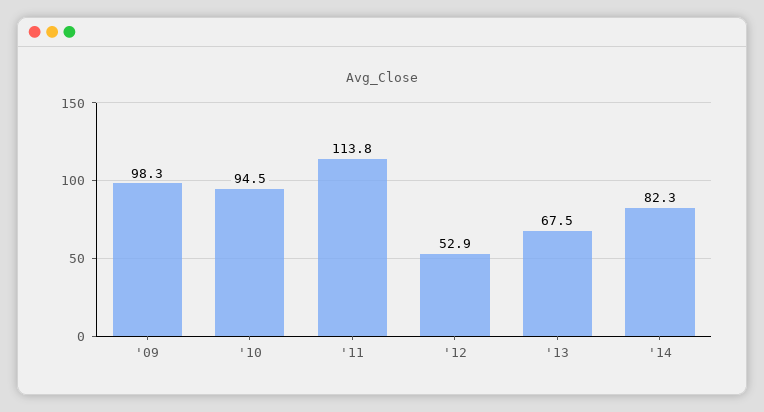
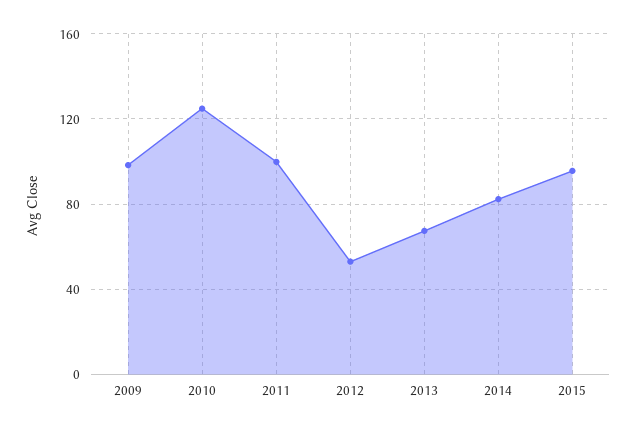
'10: 94.5 -> 125
'11: 113.8 -> 100
2015: none -> 95

